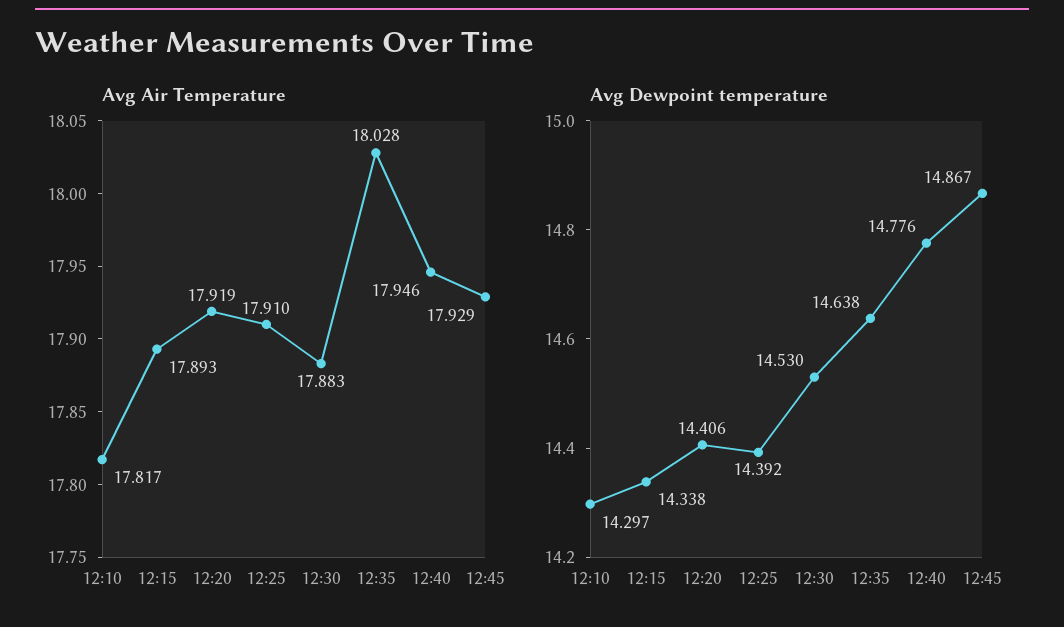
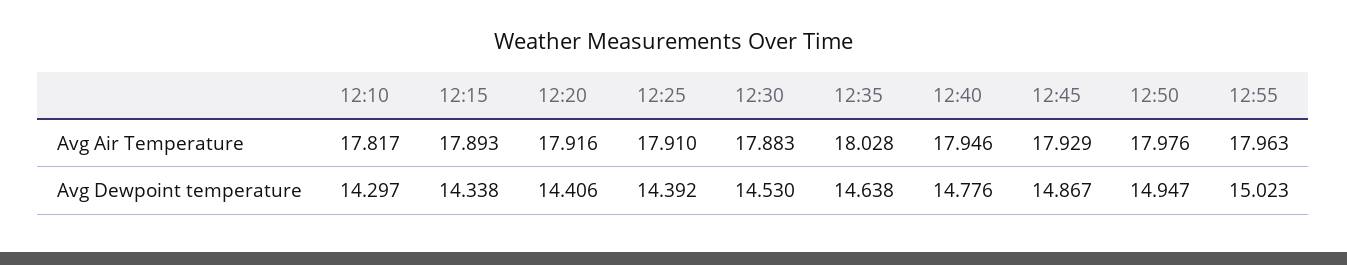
Avg Air Temperature, 12:20: 17.919 -> 17.916
Avg Air Temperature, 12:50: none -> 17.976
Avg Air Temperature, 12:55: none -> 17.963
Avg Dewpoint temperature, 12:50: none -> 14.947
Avg Dewpoint temperature, 12:55: none -> 15.023

